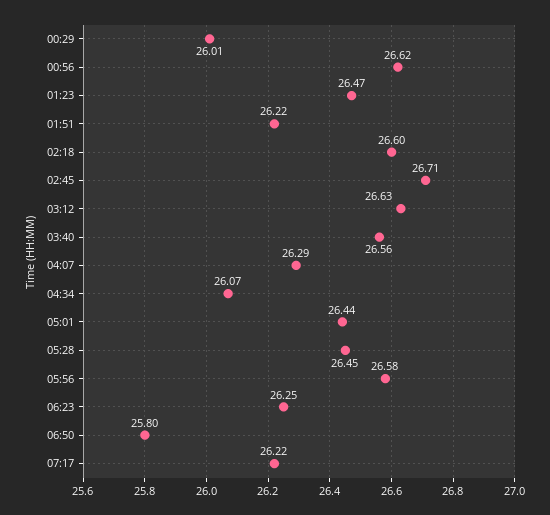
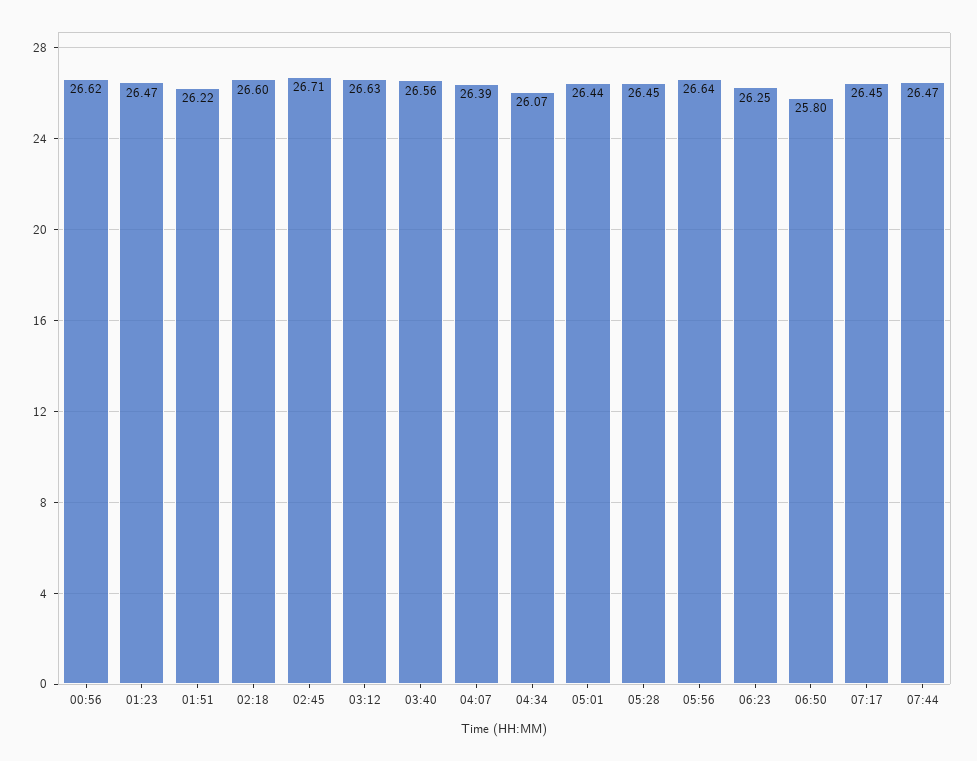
00:29: 26.01 -> none
04:07: 26.29 -> 26.39
05:56: 26.58 -> 26.64
07:17: 26.22 -> 26.45
07:44: none -> 26.47

